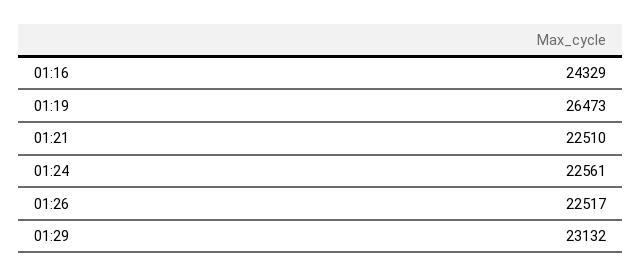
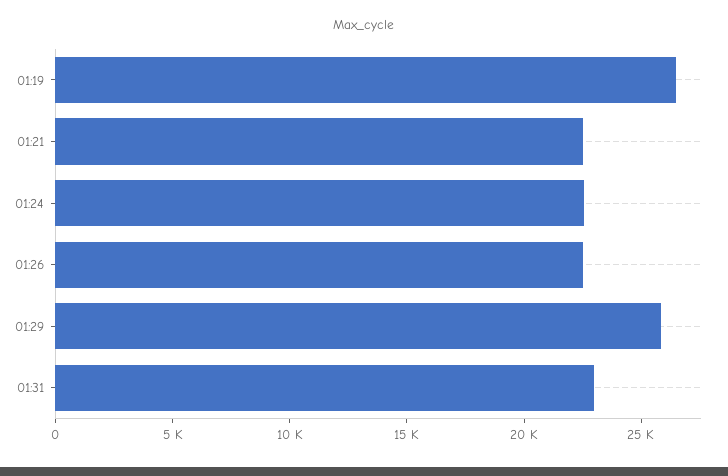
01:16: 24329 -> none
01:29: 23132 -> 26000
01:31: none -> 23000

